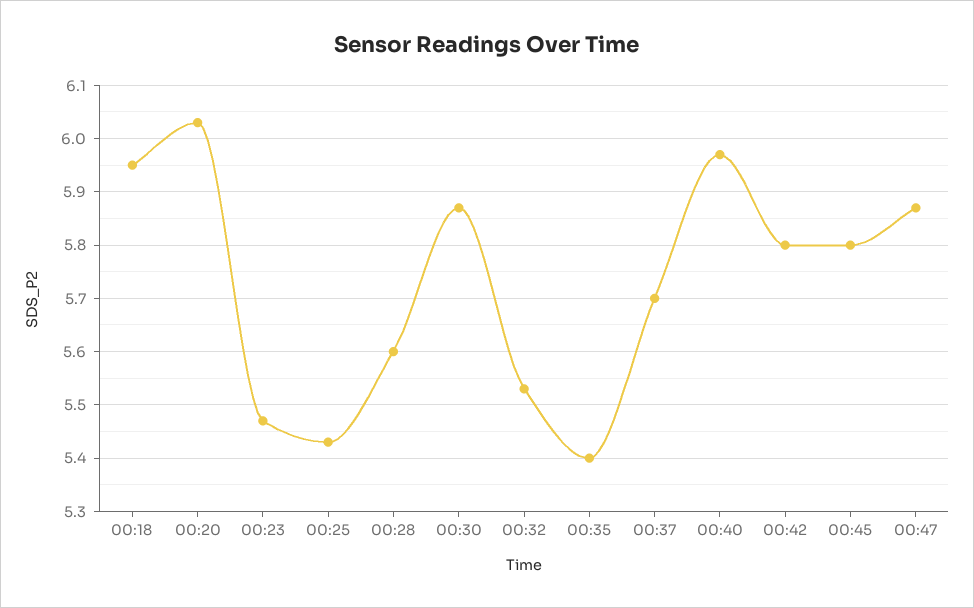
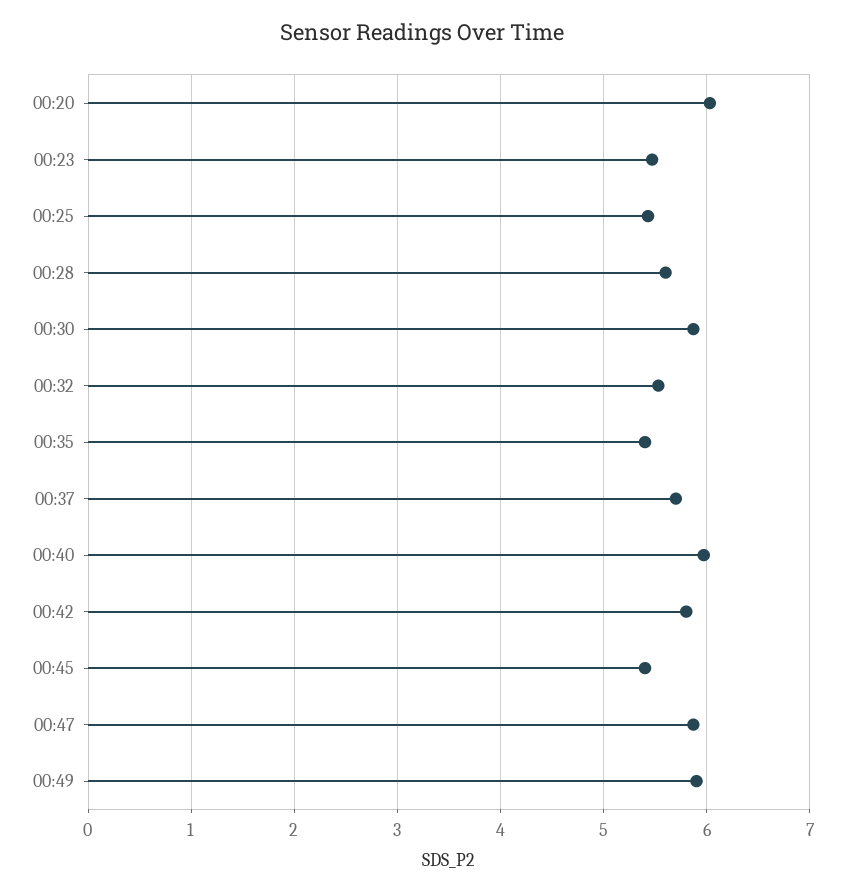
00:18: 5.95 -> none
00:45: 5.8 -> 5.4
00:49: none -> 5.9

